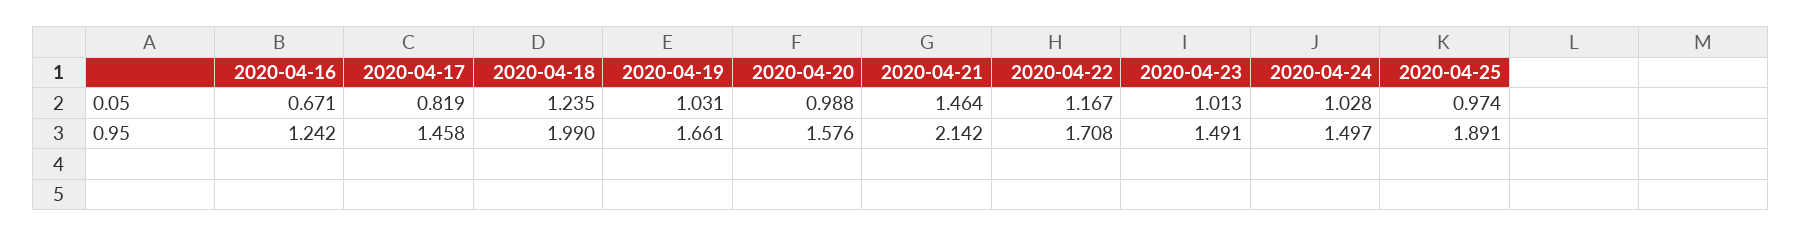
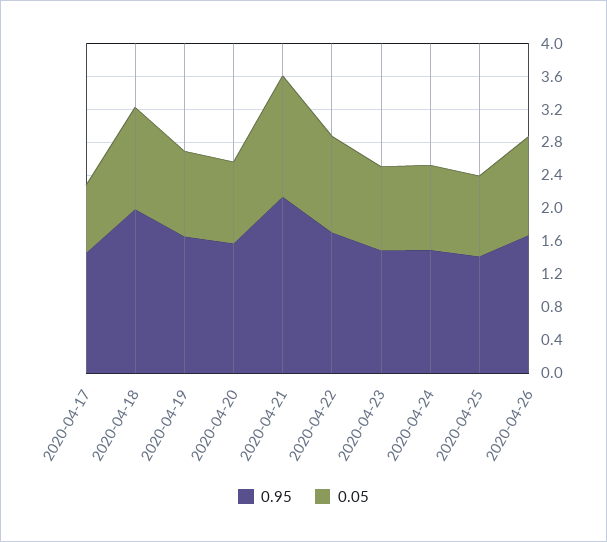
0.05, 2020-04-16: 0.671 -> none
0.95, 2020-04-16: 1.242 -> none
0.95, 2020-04-25: 1.891 -> 1.4
0.95, 2020-04-26: none -> 1.7
0.05, 2020-04-26: none -> 1.2

